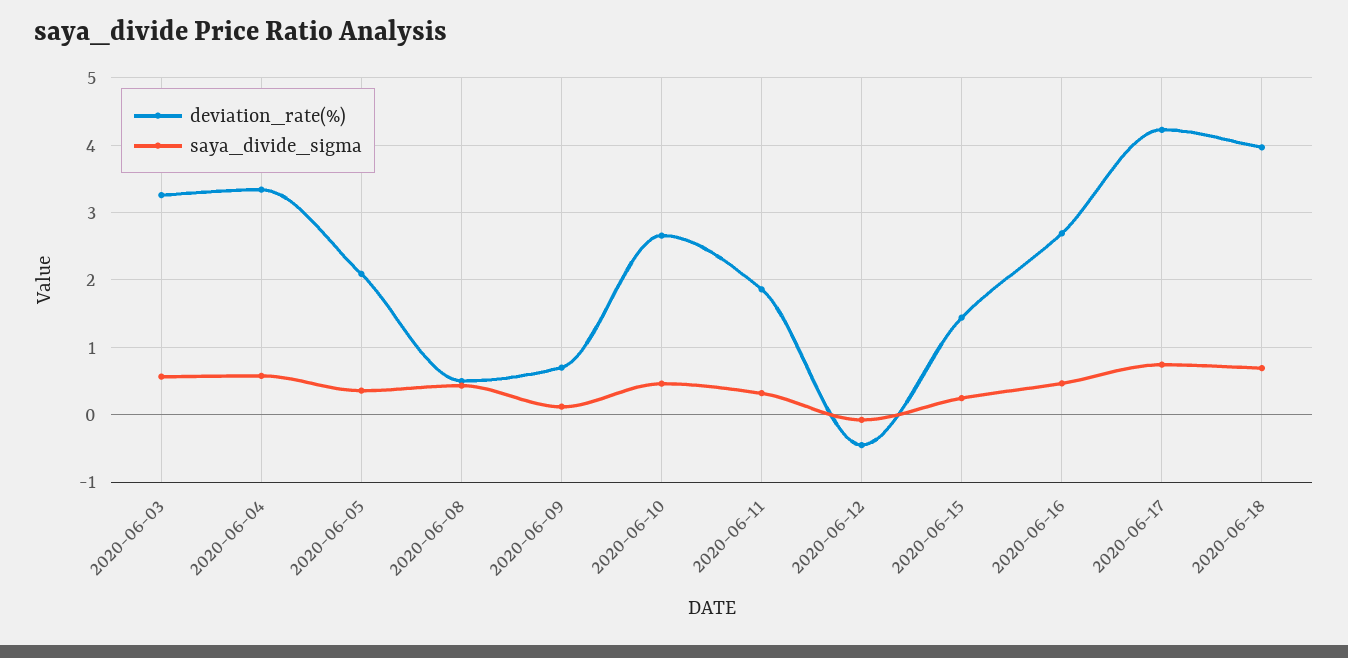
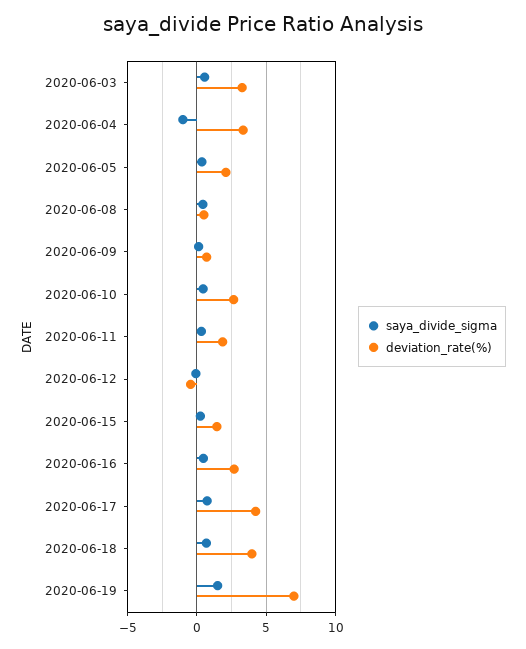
saya_divide_sigma, 2020-06-04: 0.6 -> -1
saya_divide_sigma, 2020-06-19: none -> 1.5
deviation_rate(%), 2020-06-19: none -> 7

